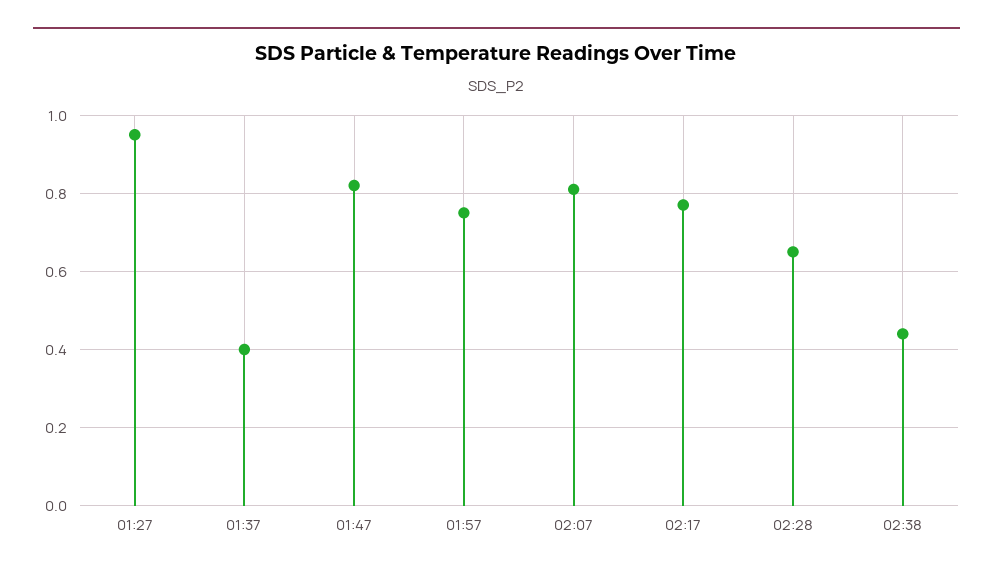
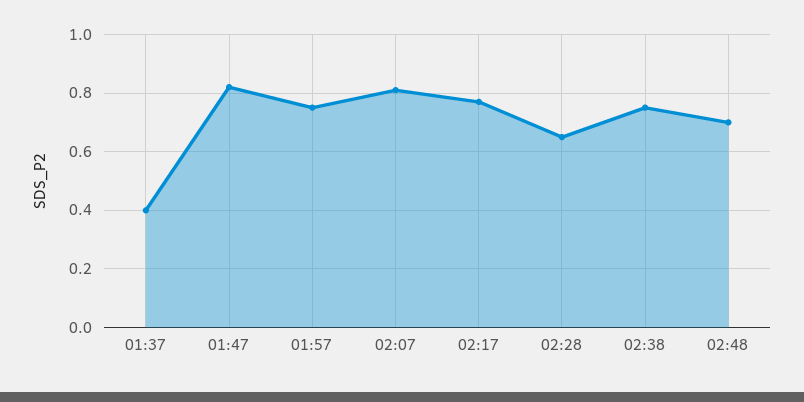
01:27: 0.95 -> none
02:38: 0.45 -> 0.75
02:48: none -> 0.7

